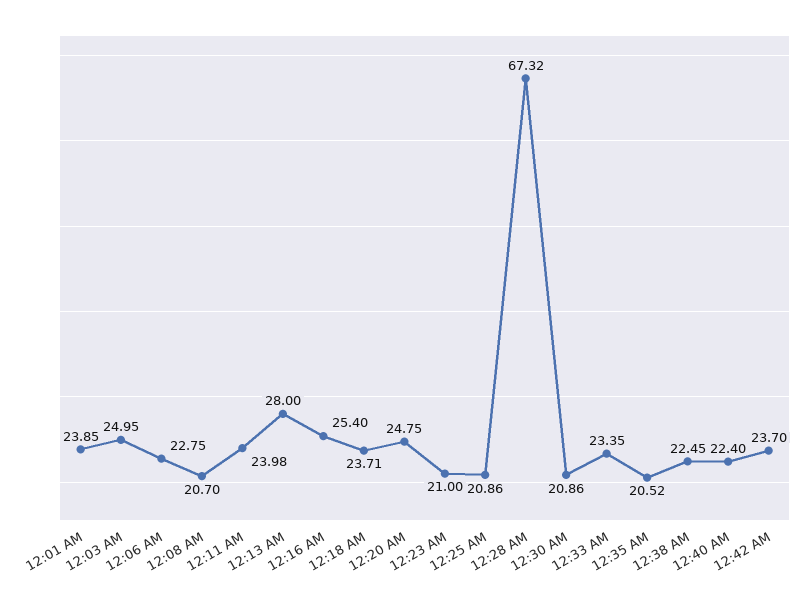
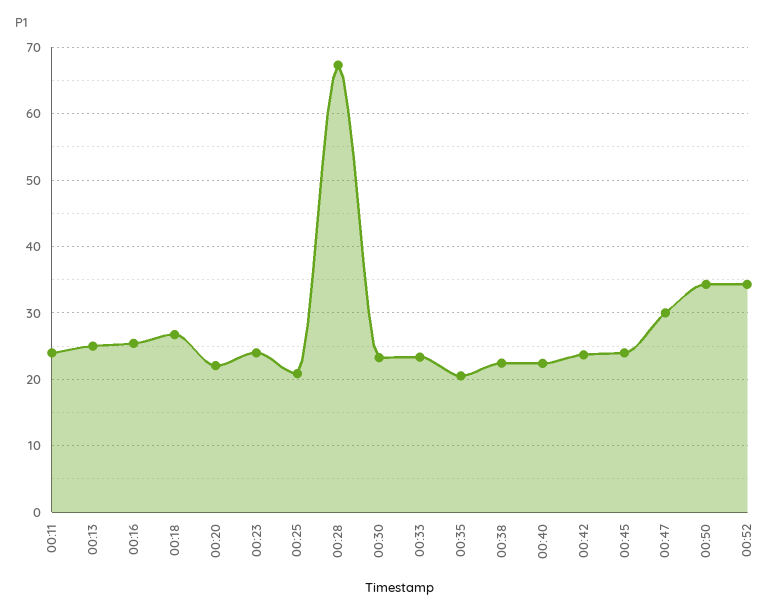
12:01 AM: 23.85 -> none
12:03 AM: 24.95 -> none
12:06 AM: 22.75 -> none
12:08 AM: 20.7 -> none
12:13 AM: 28 -> 25
12:18 AM: 23.71 -> 27
12:20 AM: 24.75 -> 22
12:23 AM: 21 -> 24
12:30 AM: 20.86 -> 23
00:45: none -> 24
00:47: none -> 30
00:50: none -> 34
00:52: none -> 34

